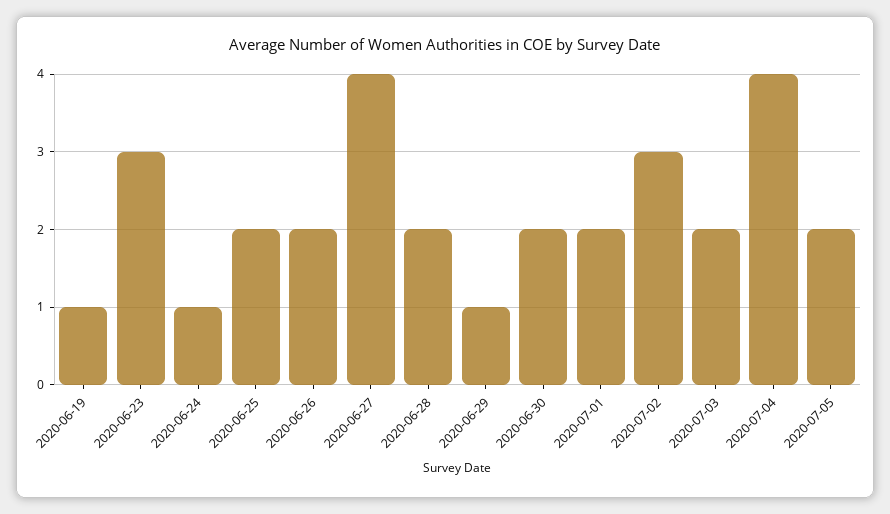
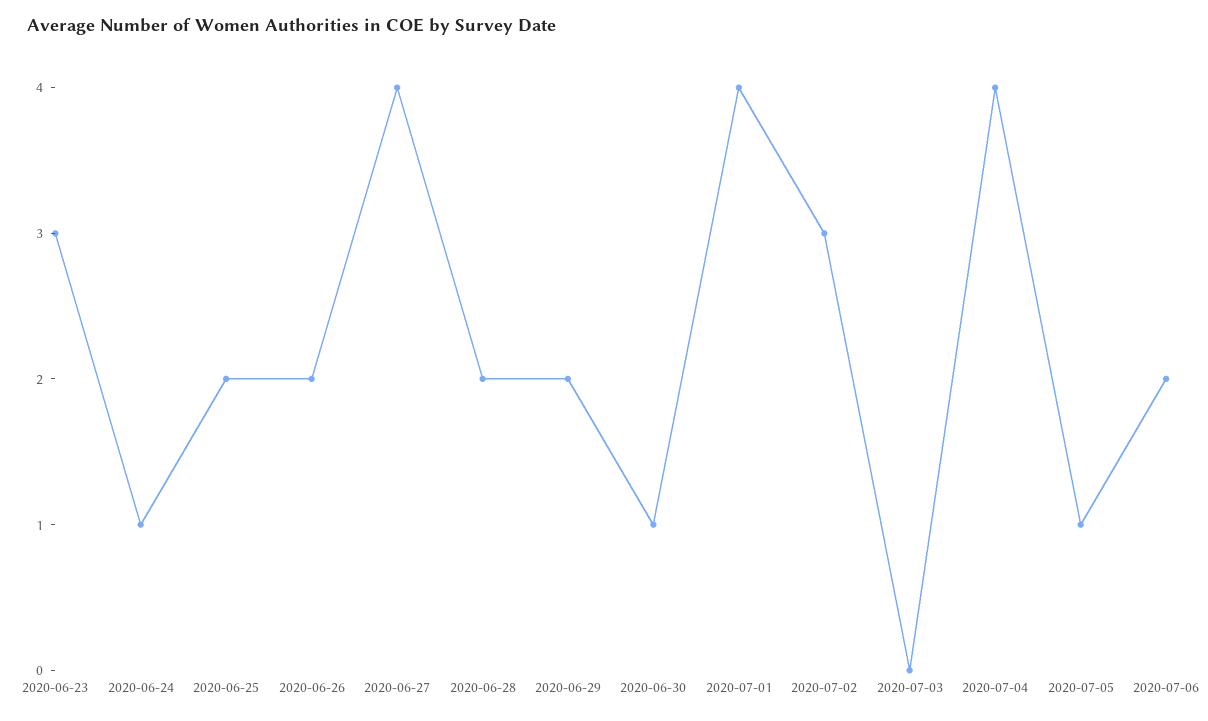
2020-06-19: 1 -> none
2020-06-29: 1 -> 2
2020-06-30: 2 -> 1
2020-07-01: 2 -> 4
2020-07-03: 2 -> 0
2020-07-05: 2 -> 1
2020-07-06: none -> 2

